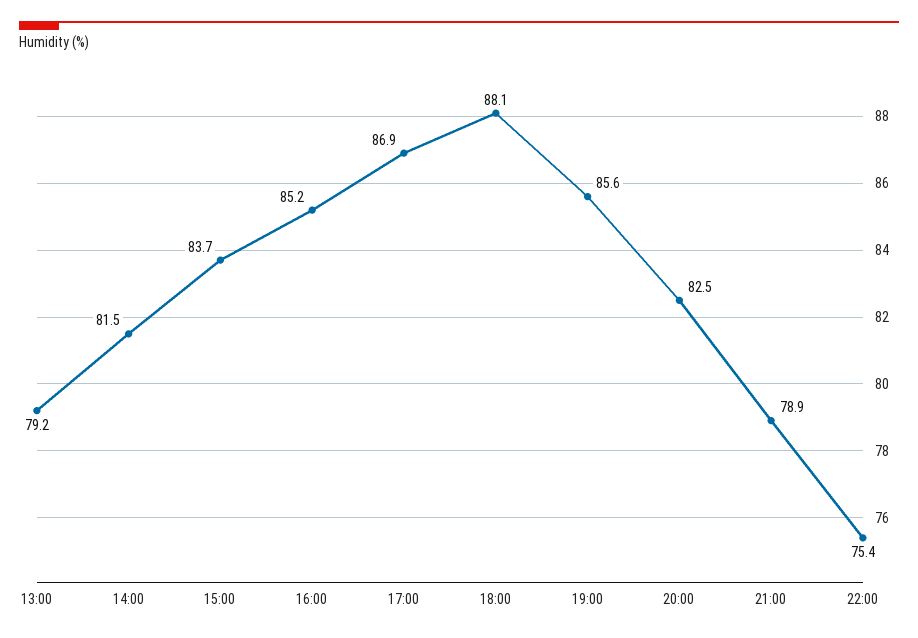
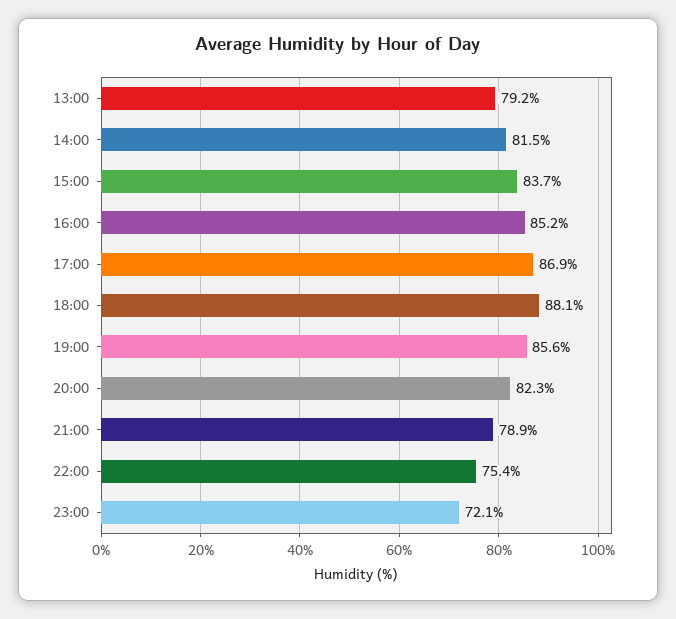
20:00: 82.5 -> 82.3
23:00: none -> 72.1

